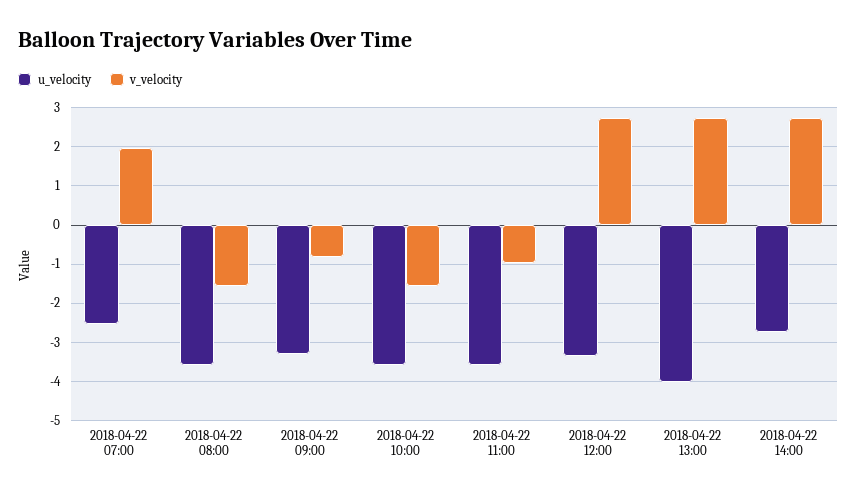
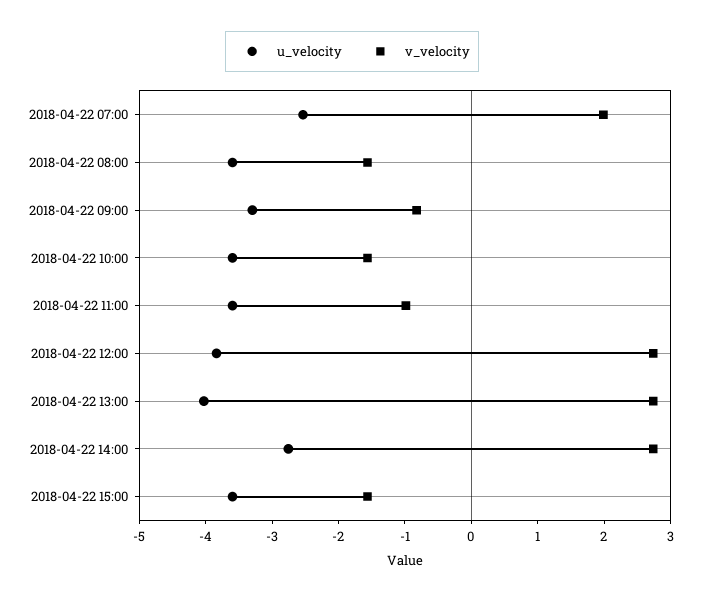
u_velocity, 2018-04-22 12:00: -3.4 -> -3.8
u_velocity, 2018-04-22 15:00: none -> -3.6
v_velocity, 2018-04-22 15:00: none -> -1.6

